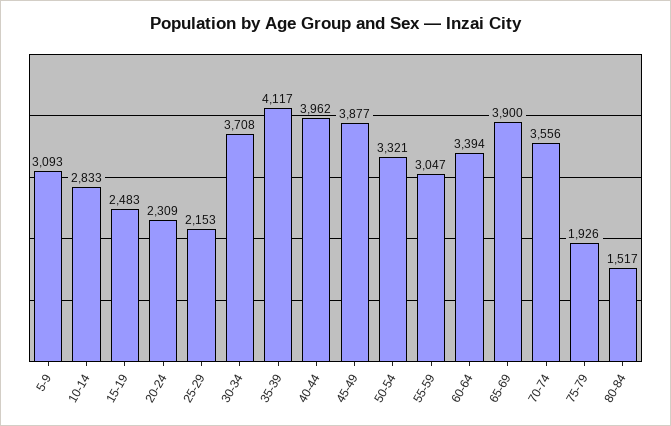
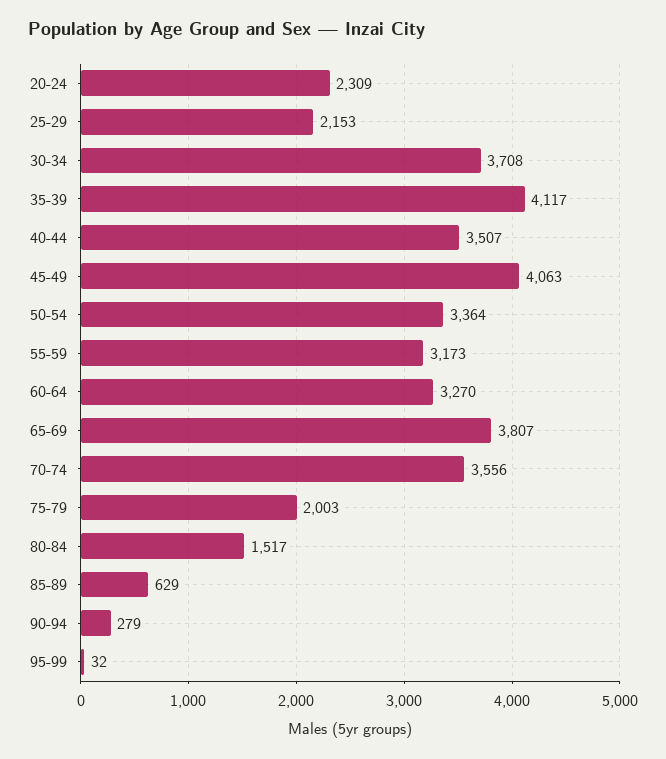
5-9: 3093 -> none
10-14: 2833 -> none
15-19: 2483 -> none
40-44: 3962 -> 3507
45-49: 3877 -> 4063
50-54: 3321 -> 3364
55-59: 3047 -> 3173
60-64: 3394 -> 3270
65-69: 3900 -> 3807
75-79: 1926 -> 2003
85-89: none -> 629
90-94: none -> 279
95-99: none -> 32

